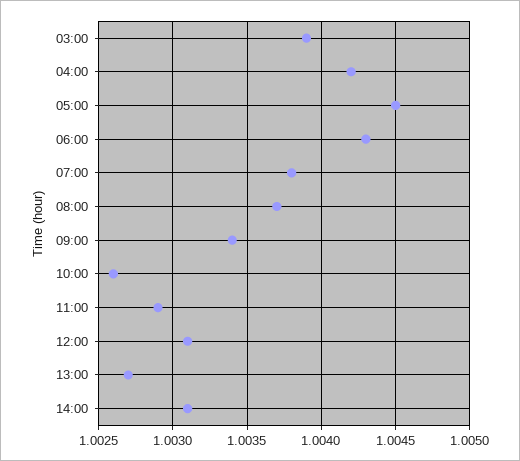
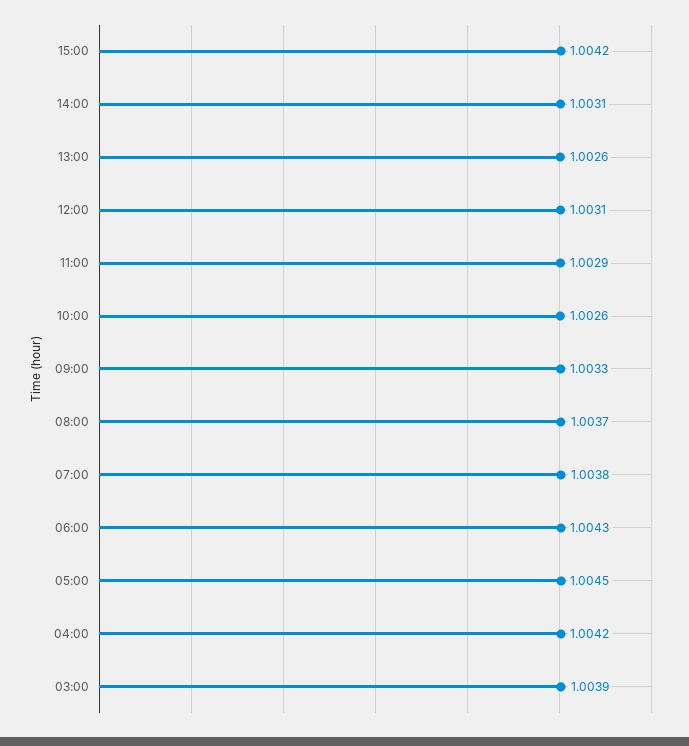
09:00: 1.0034 -> 1.0033
13:00: 1.0027 -> 1.0026
15:00: none -> 1.0042

